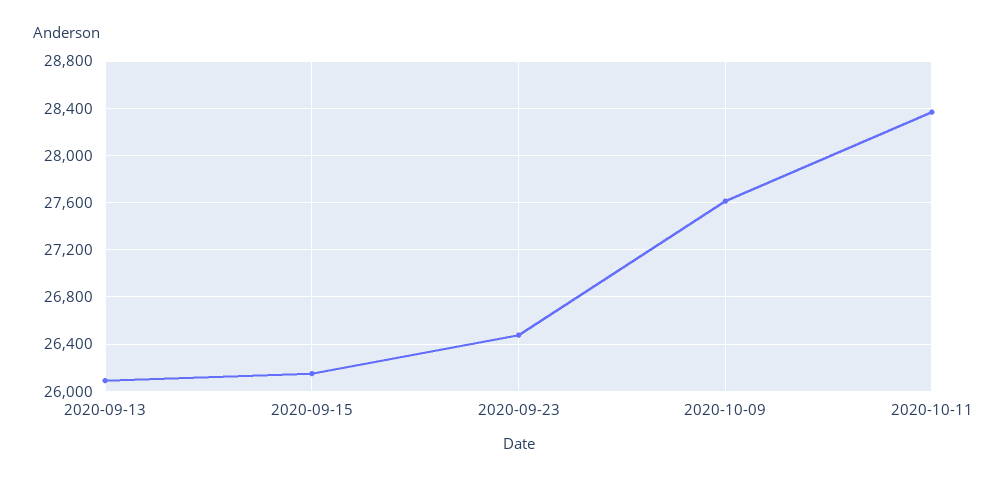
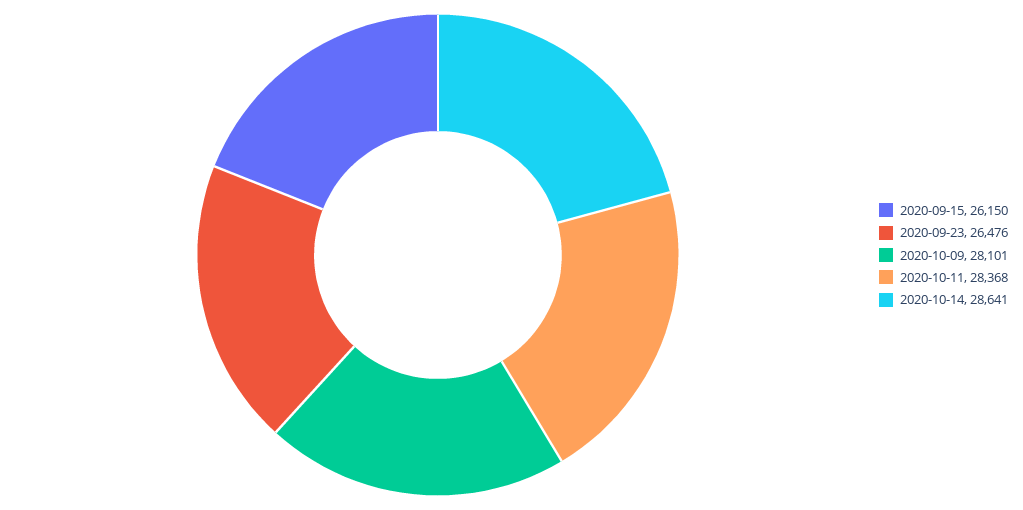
2020-09-13: 26100 -> none
2020-10-09: 27600 -> 28101
2020-10-14: none -> 28641

